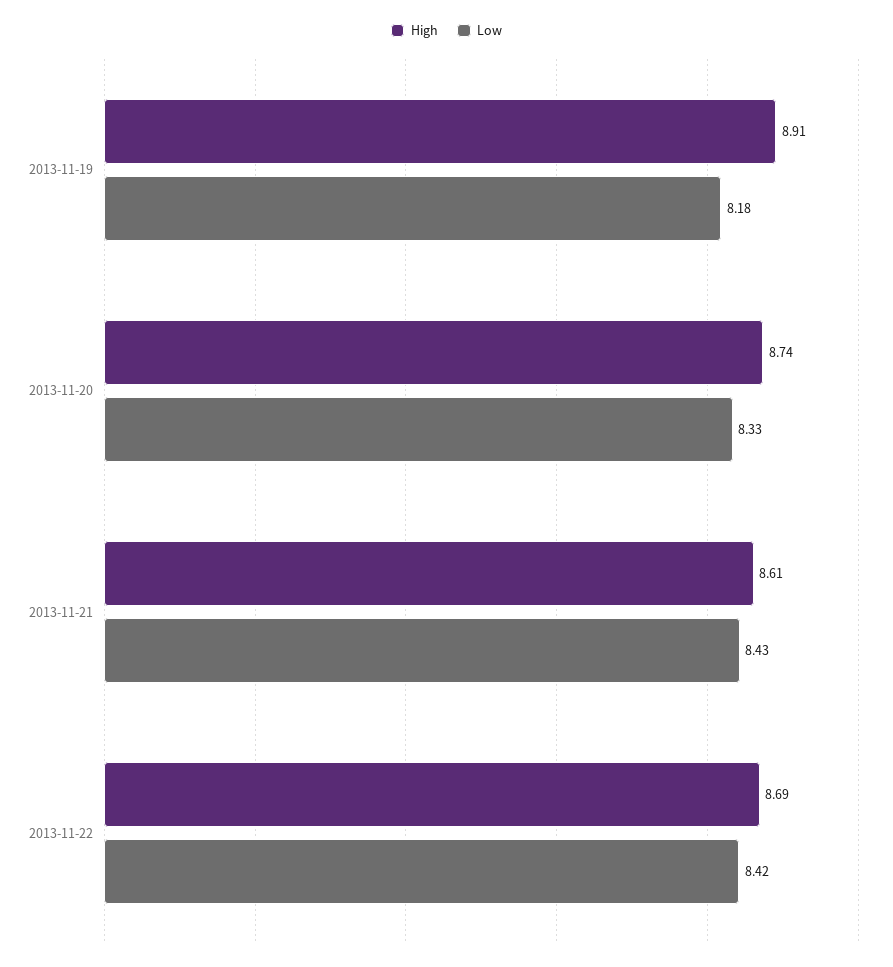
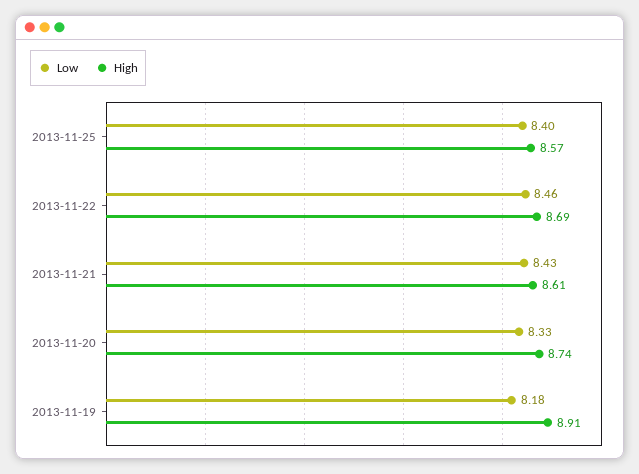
Low, 2013-11-22: 8.42 -> 8.46
Low, 2013-11-25: none -> 8.4
High, 2013-11-25: none -> 8.57

